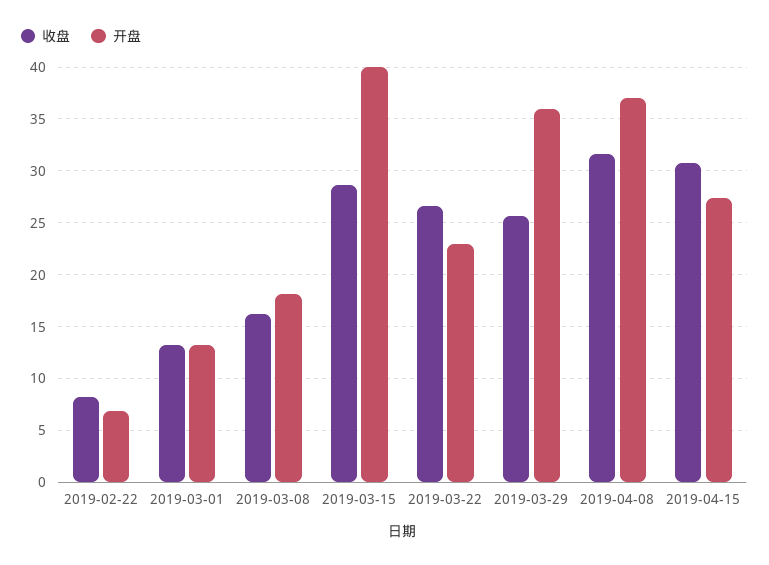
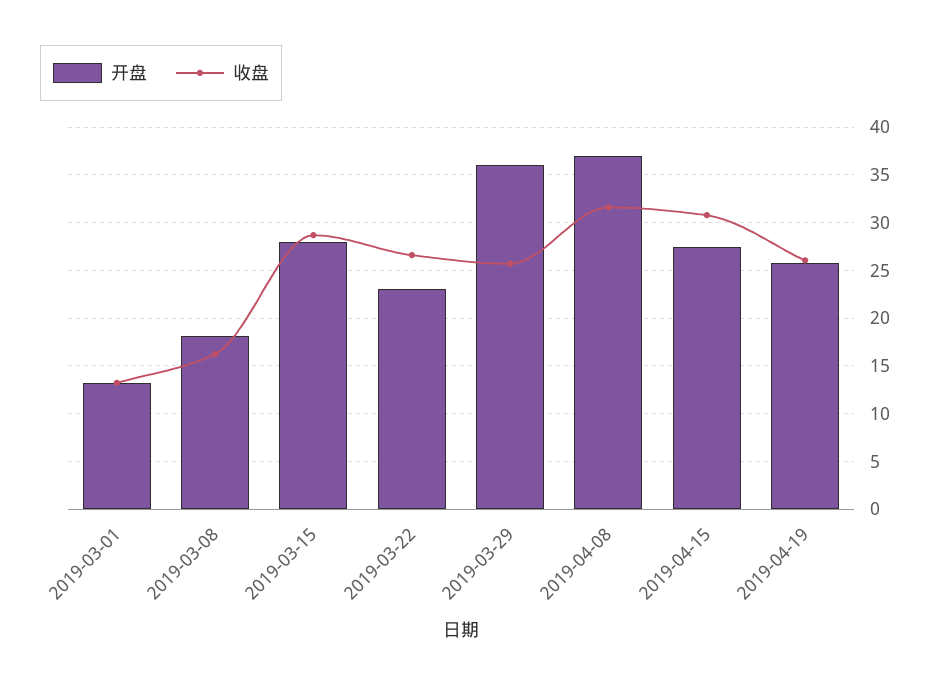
收盘, 2019-02-22: 8 -> none
开盘, 2019-02-22: 7 -> none
开盘, 2019-03-15: 40 -> 28
开盘, 2019-04-19: none -> 26
收盘, 2019-04-19: none -> 26

